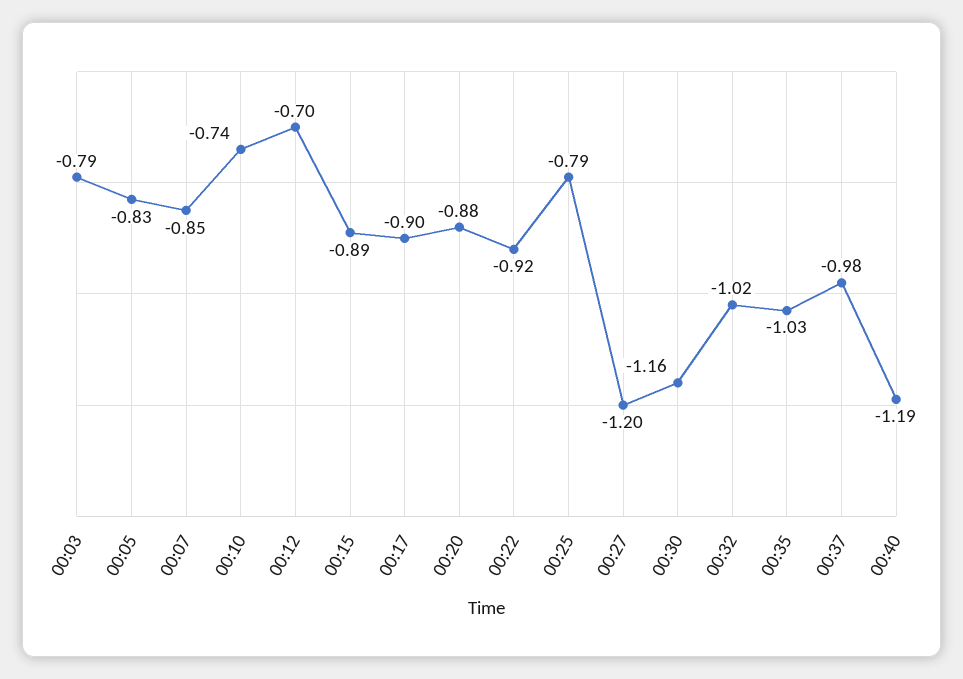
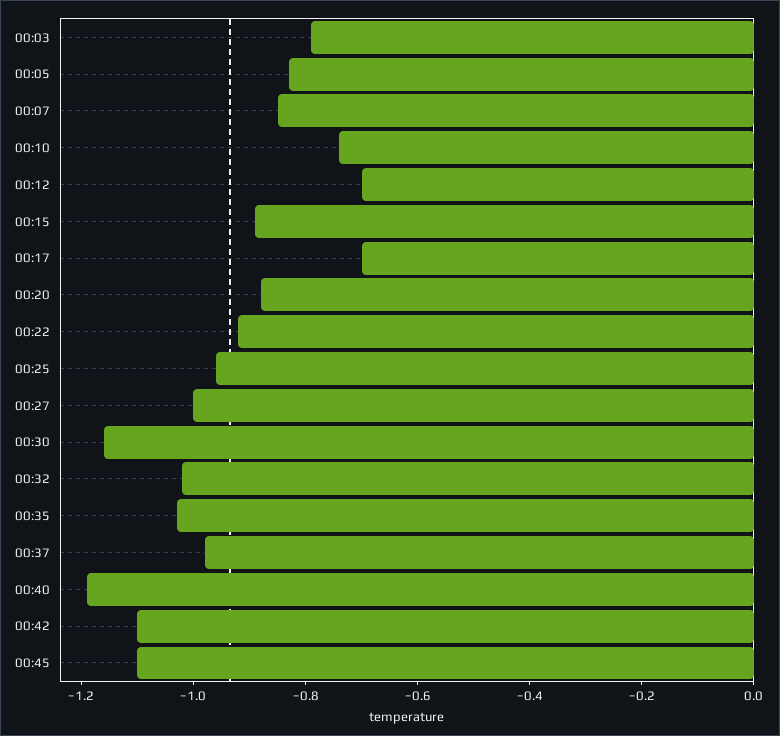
00:17: -0.9 -> -0.7
00:25: -0.79 -> -0.95
00:27: -1.2 -> -1
00:42: none -> -1.1
00:45: none -> -1.1

